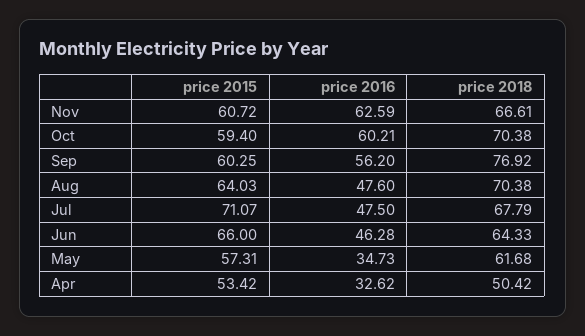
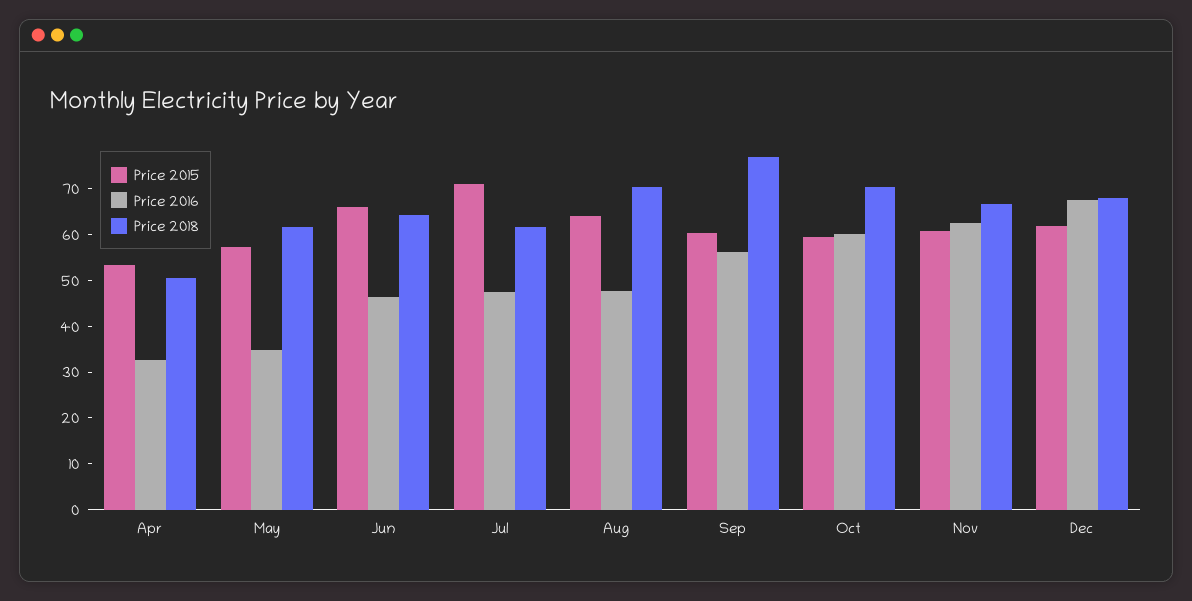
price 2018, Jul: 67.79 -> 62
price 2015, Dec: none -> 62
price 2016, Dec: none -> 68
price 2018, Dec: none -> 68

